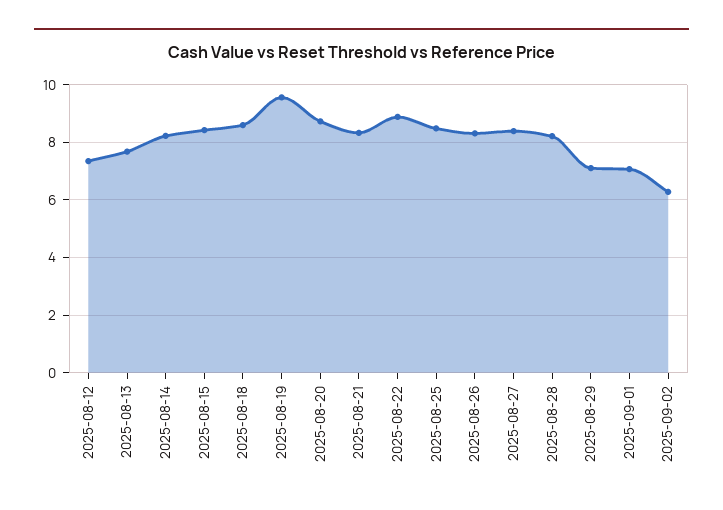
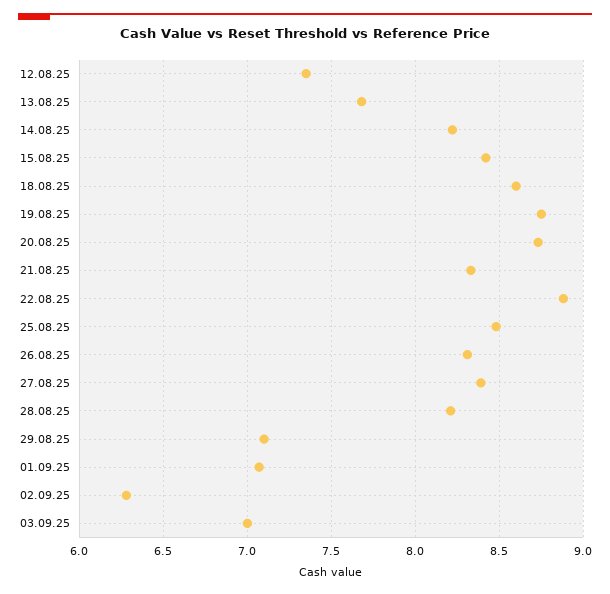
2025-08-19: 9.5 -> 8.75
03.09.25: none -> 7

